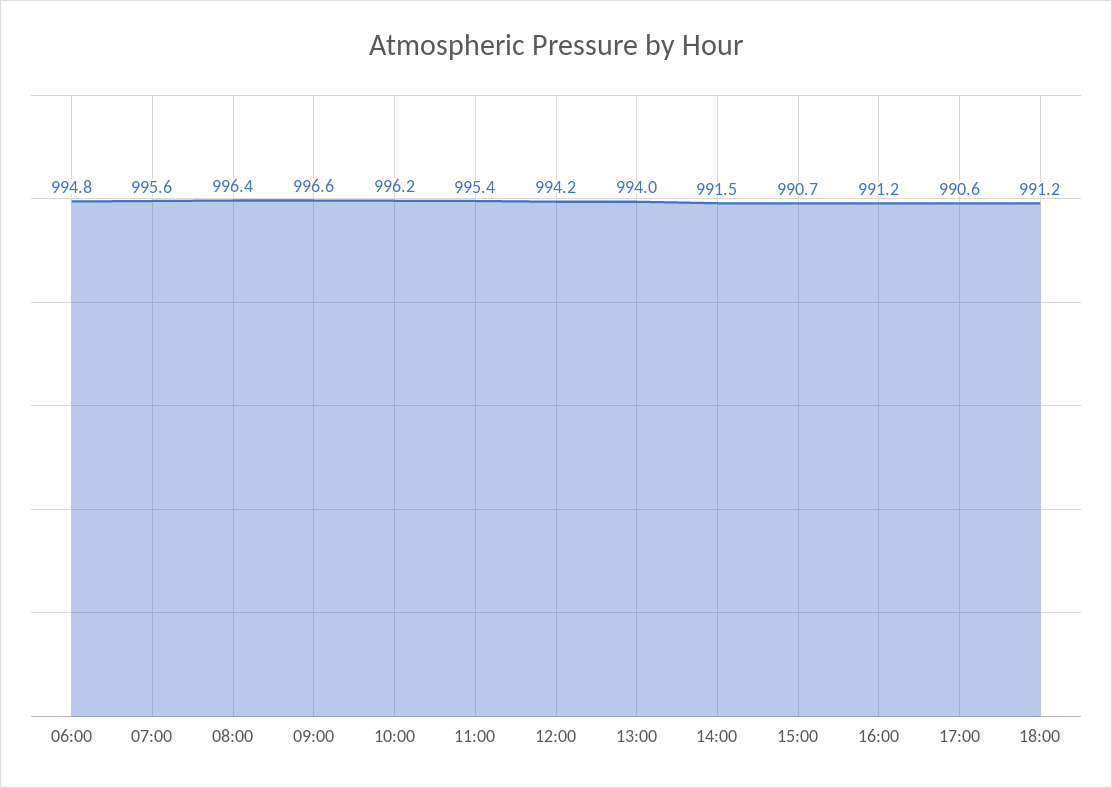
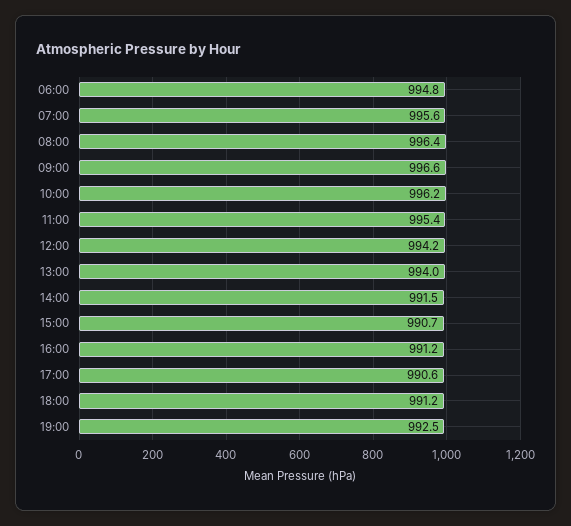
19:00: none -> 992.5

